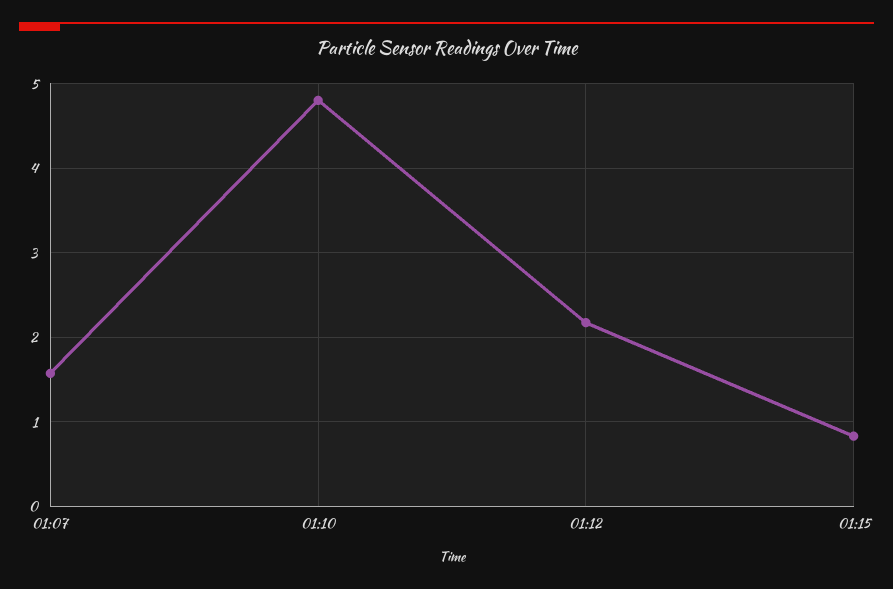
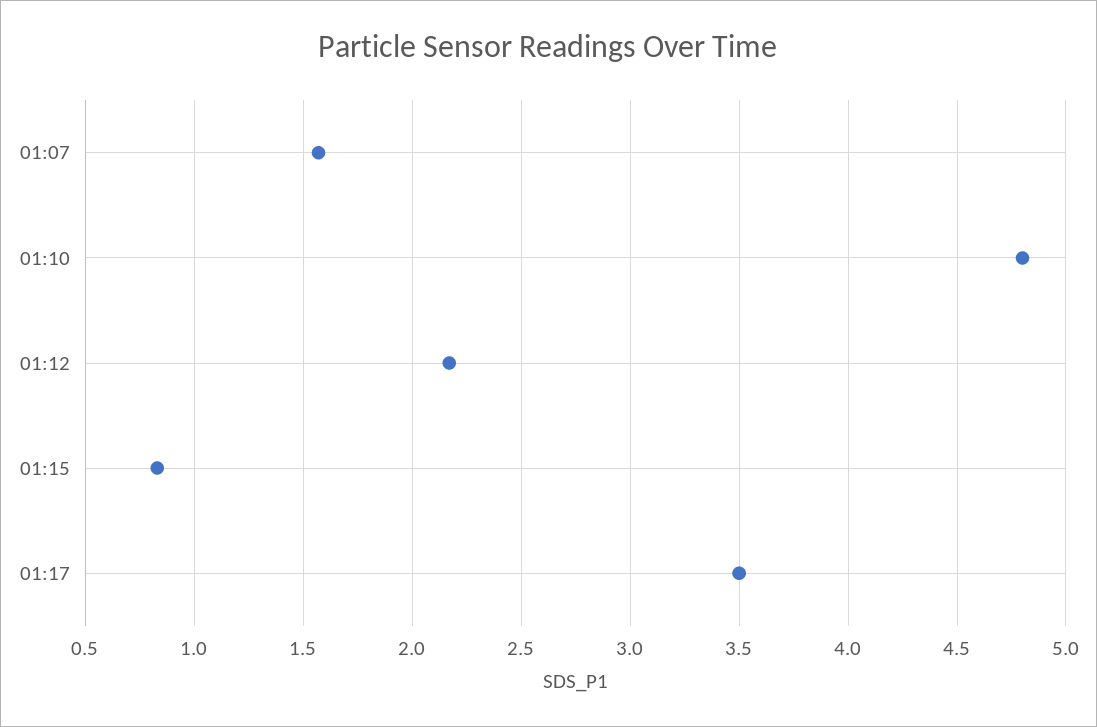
01:17: none -> 3.5

